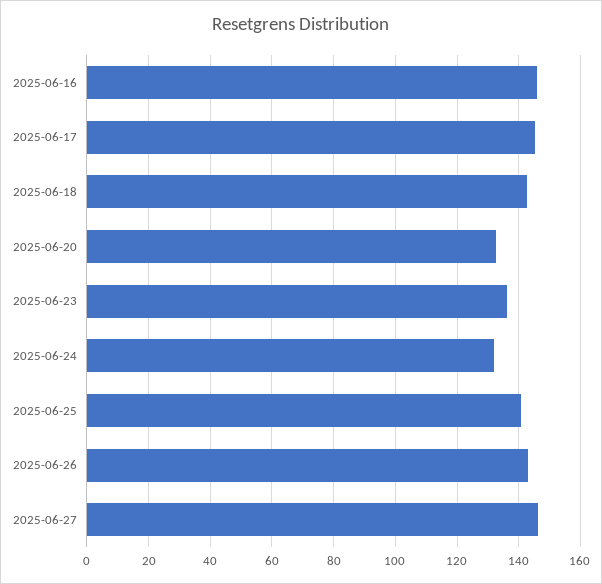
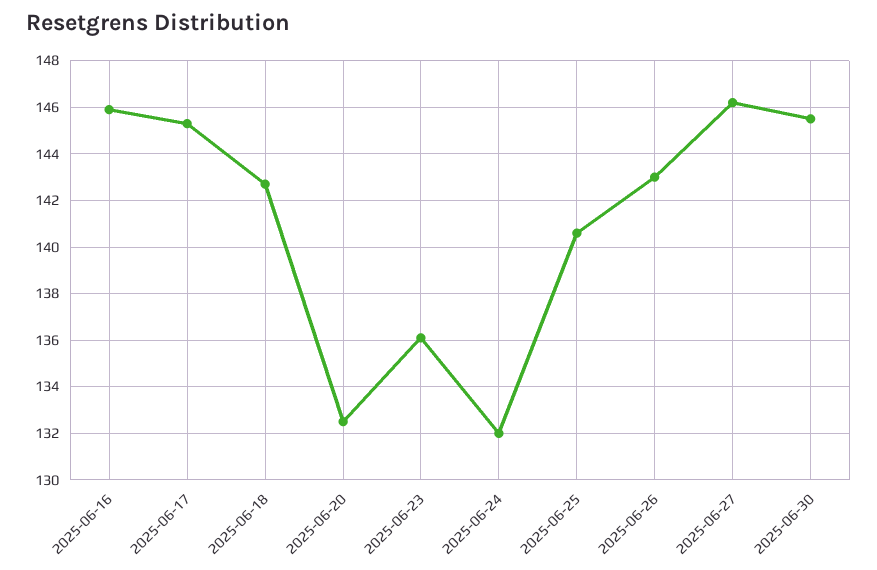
2025-06-30: none -> 145.5

